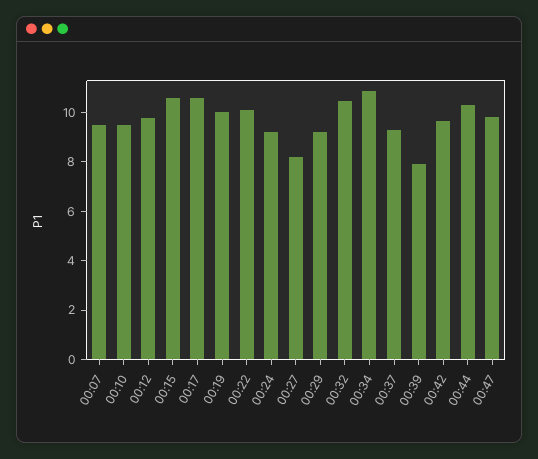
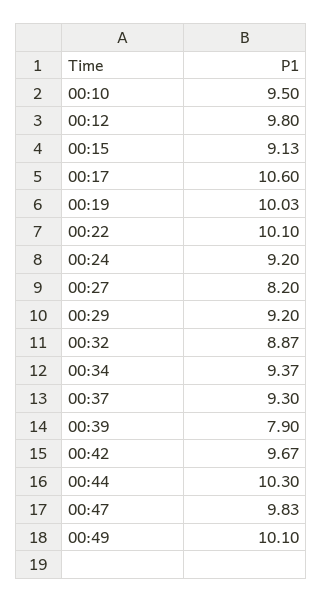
00:07: 9.5 -> none
00:15: 10.5 -> 9.13
00:32: 10.5 -> 8.87
00:34: 11 -> 9.37
00:49: none -> 10.1

